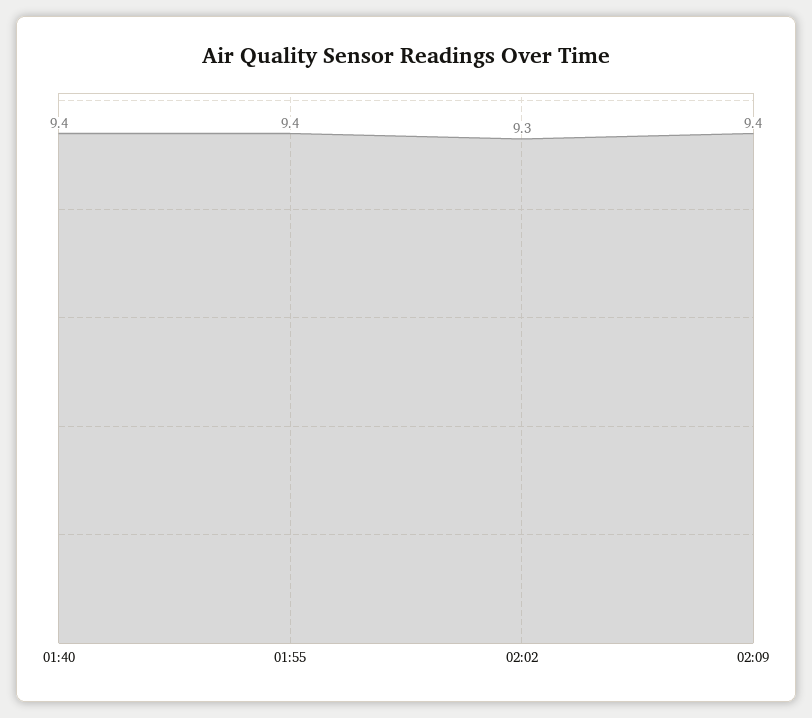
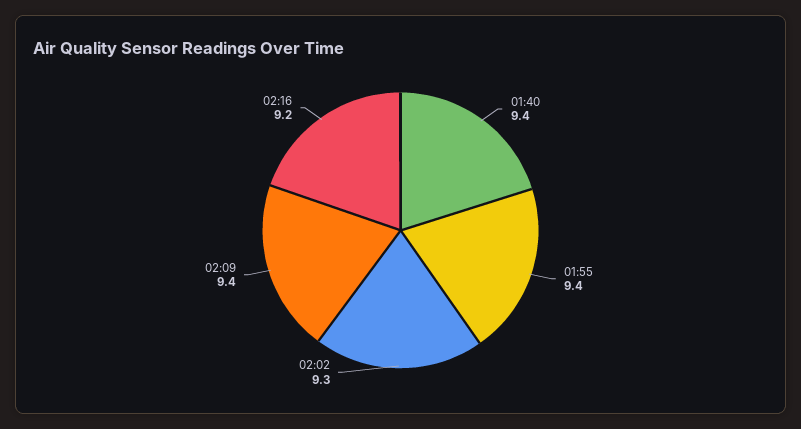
02:16: none -> 9.2

